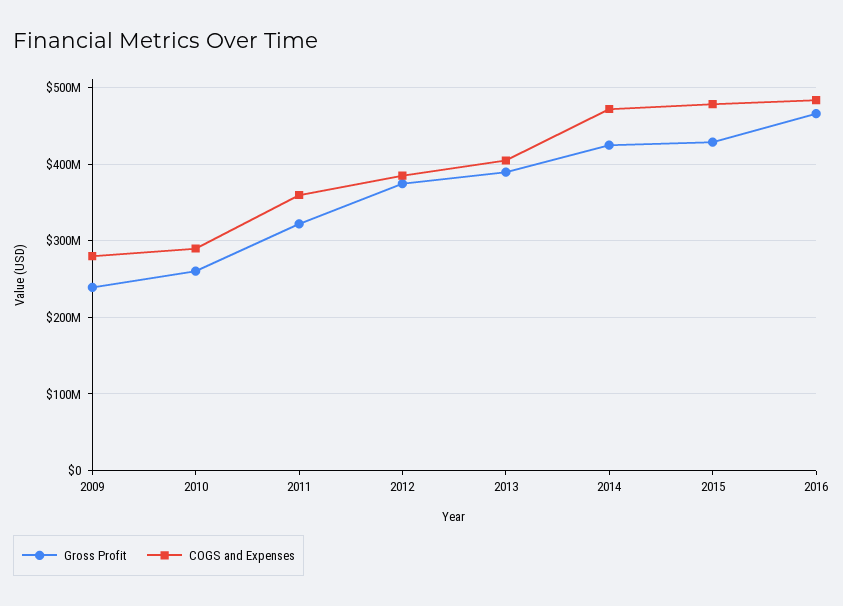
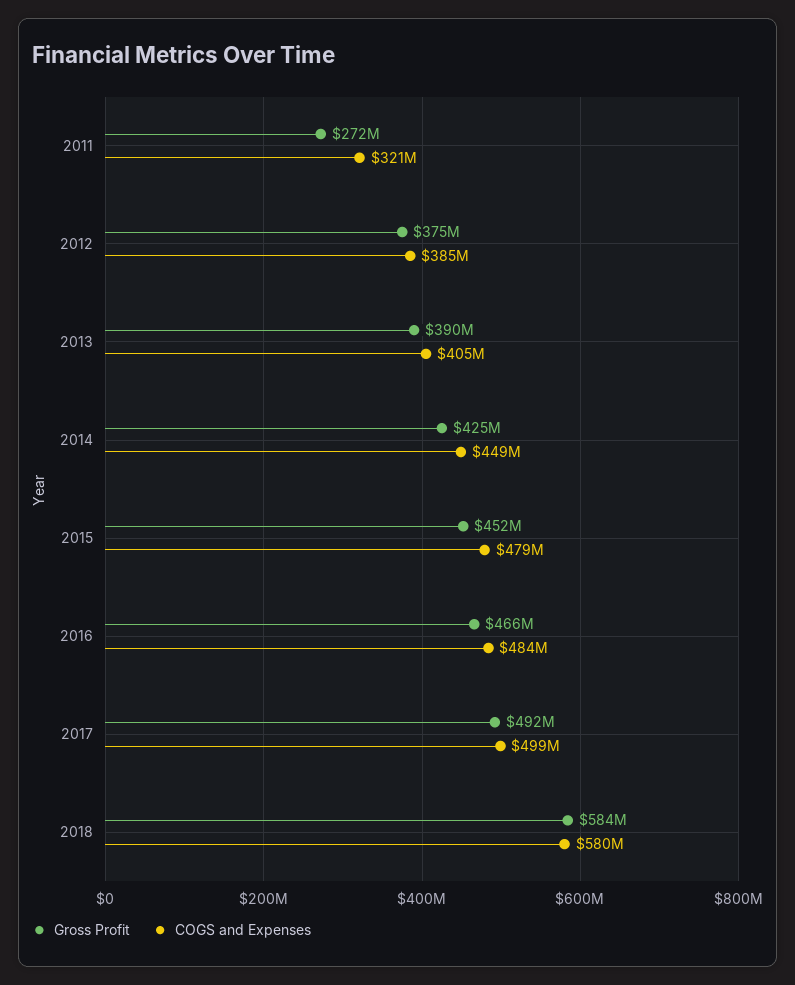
Gross Profit, 2009: 240000000 -> none
COGS and Expenses, 2009: 280000000 -> none
Gross Profit, 2010: 260000000 -> none
COGS and Expenses, 2010: 290000000 -> none
Gross Profit, 2011: 320000000 -> 272000000
COGS and Expenses, 2011: 360000000 -> 321000000
COGS and Expenses, 2014: 470000000 -> 449000000
Gross Profit, 2015: 430000000 -> 452000000
Gross Profit, 2017: none -> 492000000
COGS and Expenses, 2017: none -> 499000000
Gross Profit, 2018: none -> 584000000
COGS and Expenses, 2018: none -> 580000000

